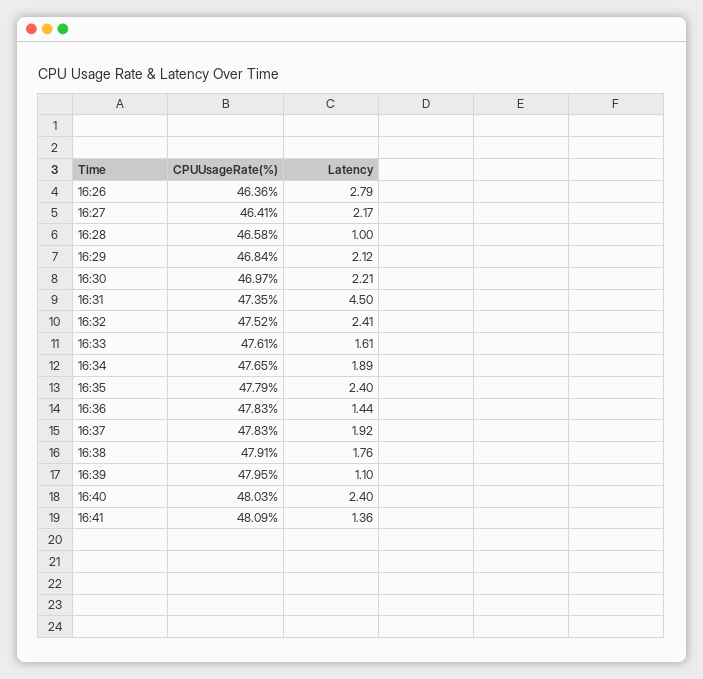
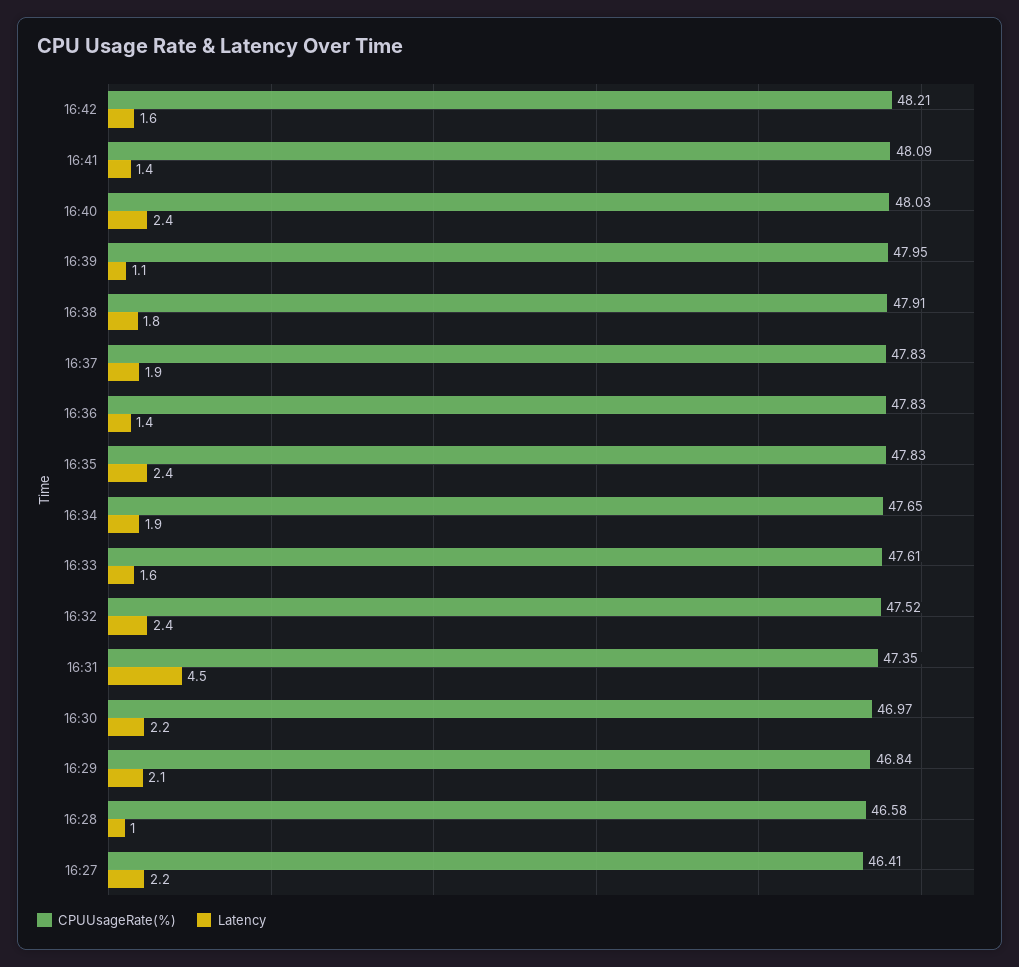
CPUUsageRate(%), 16:26: 46.36 -> none
Latency, 16:26: 2.79 -> none
CPUUsageRate(%), 16:35: 47.79 -> 47.83
CPUUsageRate(%), 16:42: none -> 48.21
Latency, 16:42: none -> 1.6

